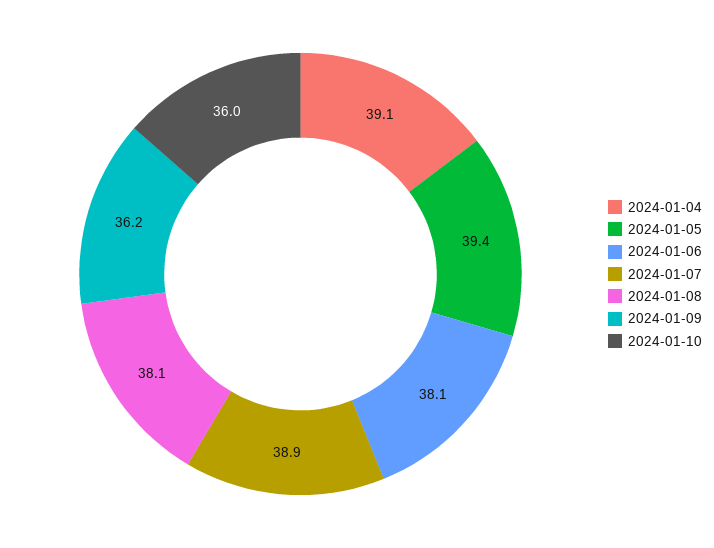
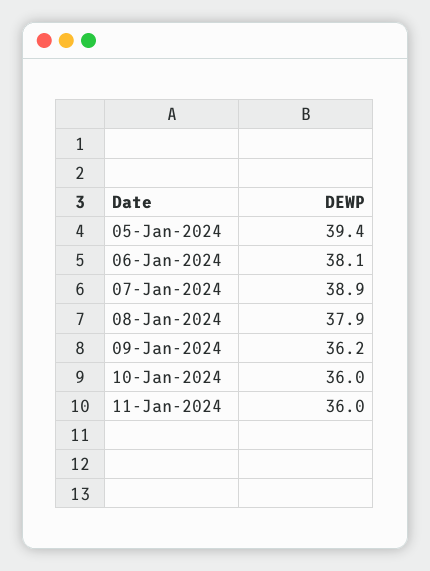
2024-01-04: 39.1 -> none
2024-01-08: 38.1 -> 37.9
11-Jan-2024: none -> 36

